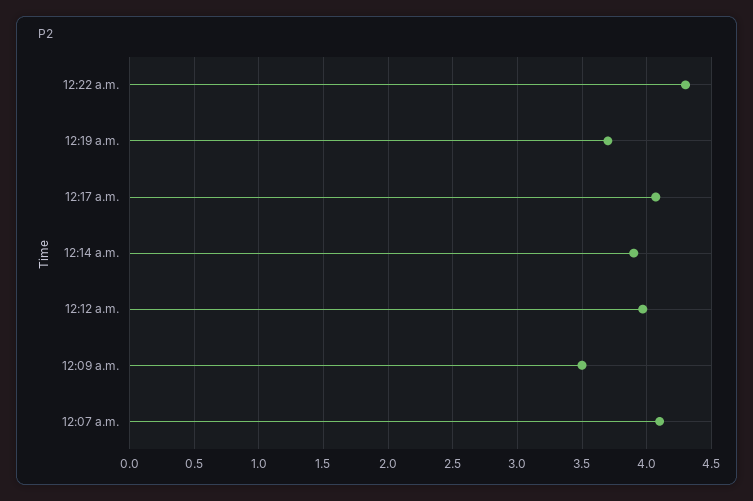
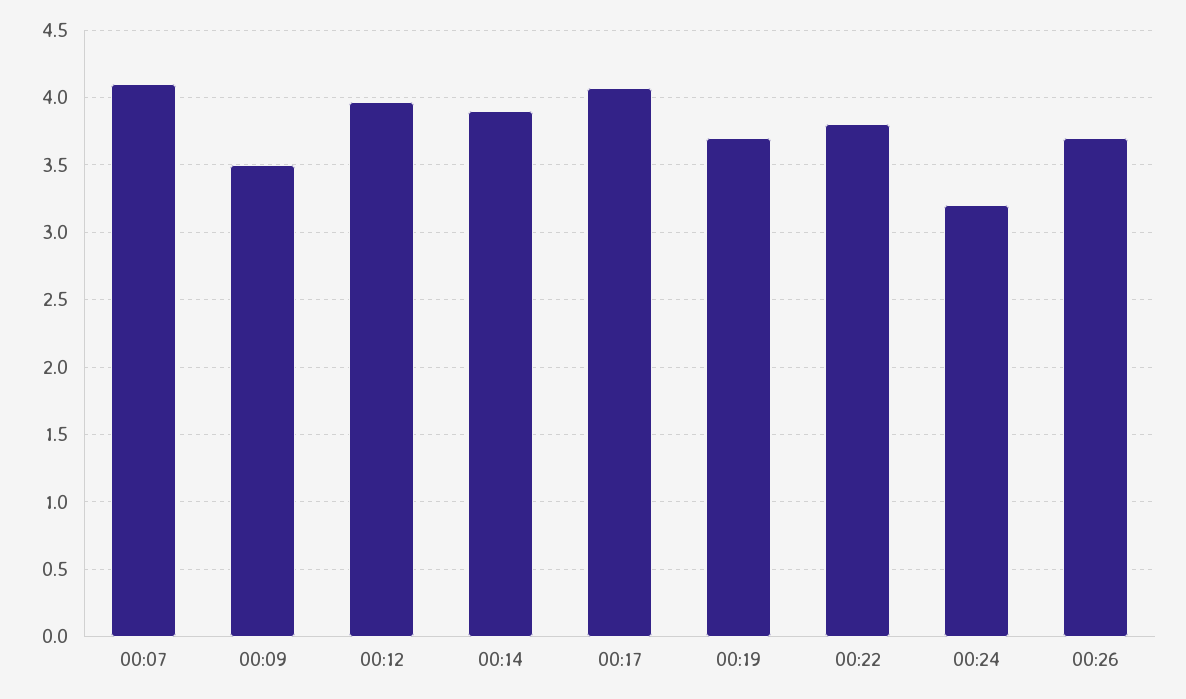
12:22 a.m.: 4.3 -> 3.8
00:24: none -> 3.2
00:26: none -> 3.7

